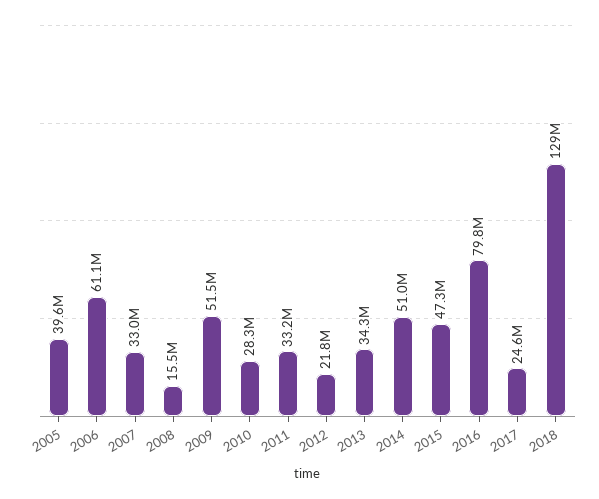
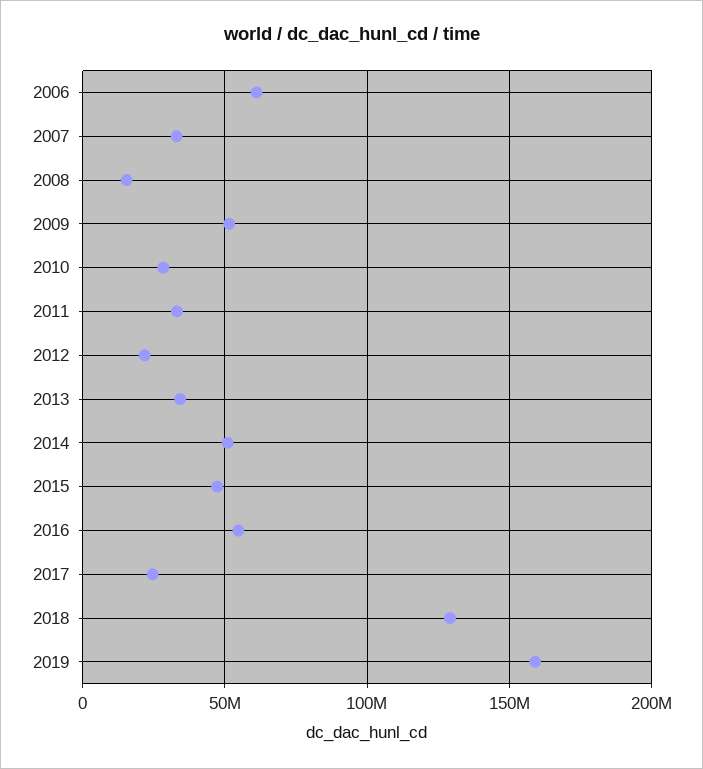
2005: 39600000 -> none
2016: 79800000 -> 55000000
2019: none -> 160000000

